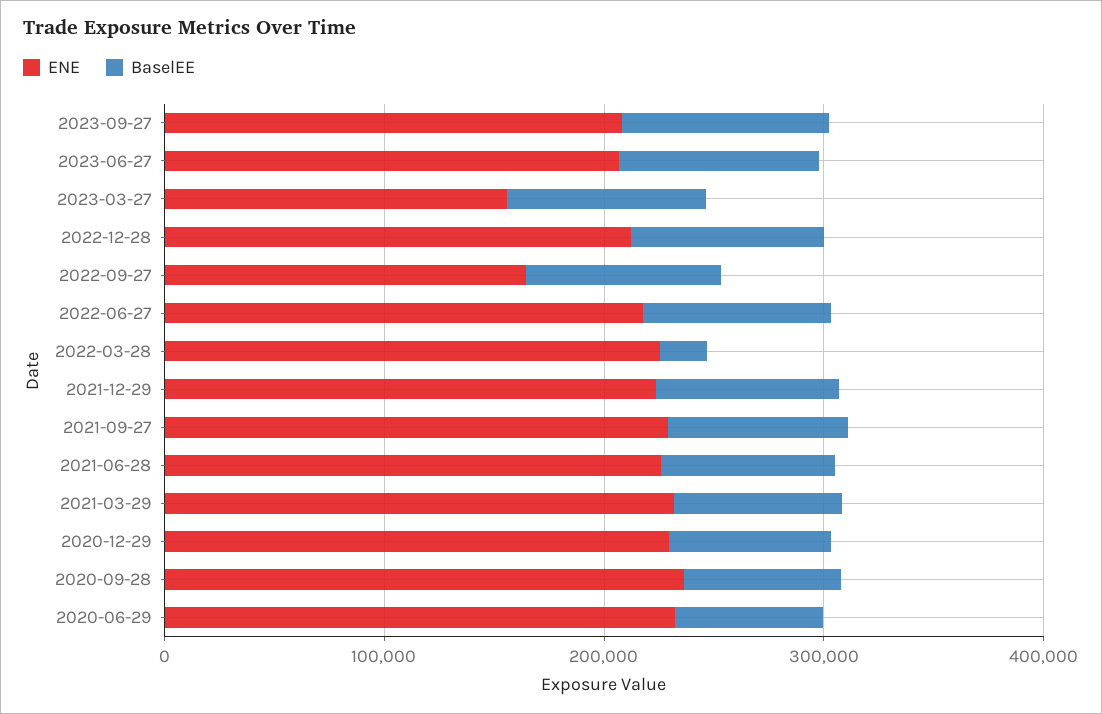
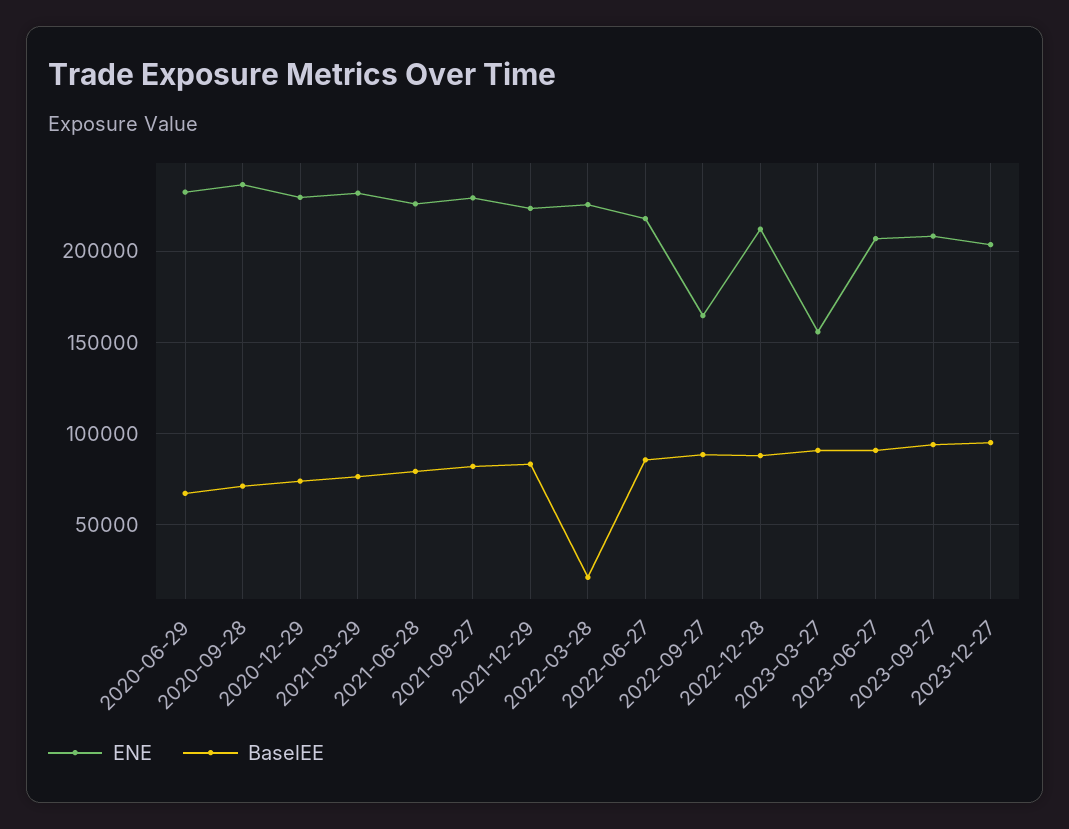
ENE, 2023-12-27: none -> 205000
BaselEE, 2023-12-27: none -> 95000

